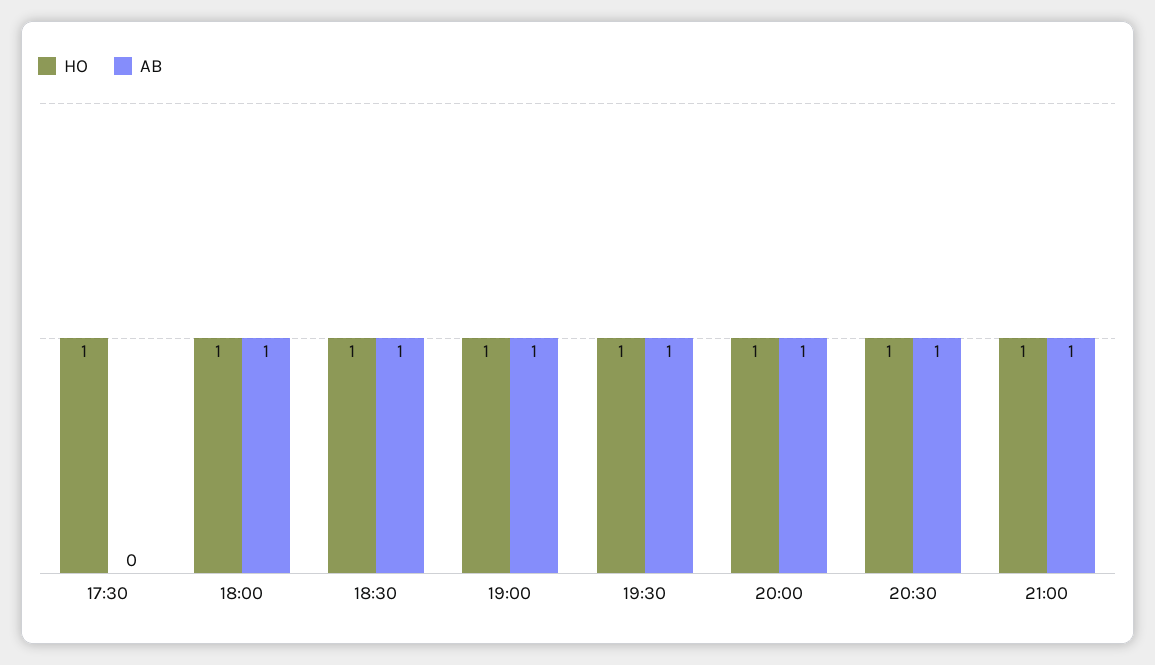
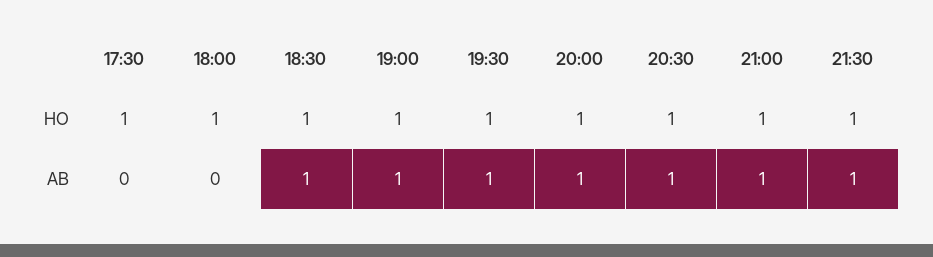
AB, 18:00: 1 -> 0
HO, 21:30: none -> 1
AB, 21:30: none -> 1

